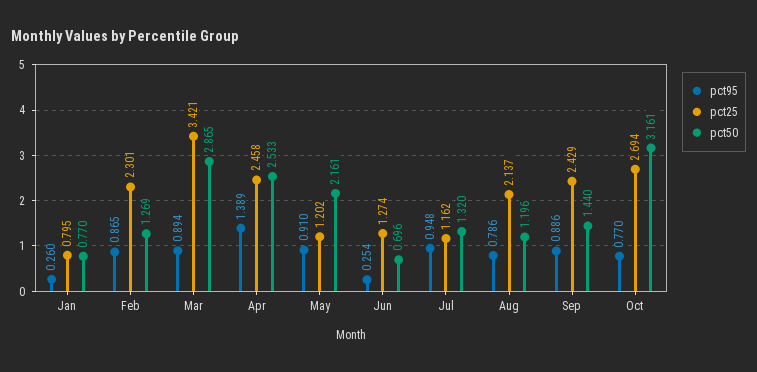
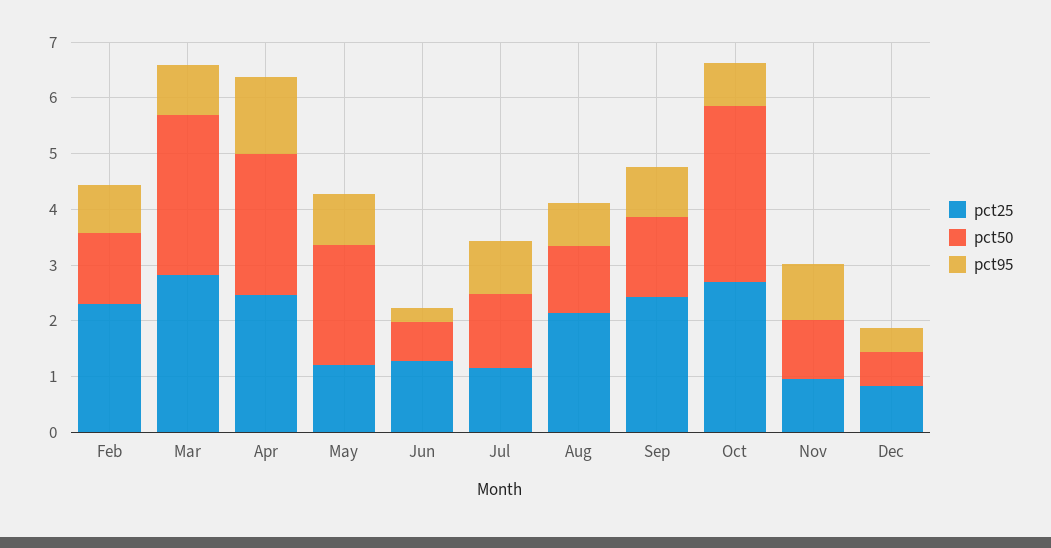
pct95, Jan: 0.26 -> none
pct25, Jan: 0.795 -> none
pct50, Jan: 0.77 -> none
pct25, Mar: 3.421 -> 2.8
pct25, Nov: none -> 1
pct50, Nov: none -> 1
pct95, Nov: none -> 1
pct25, Dec: none -> 0.8
pct50, Dec: none -> 0.6
pct95, Dec: none -> 0.4

